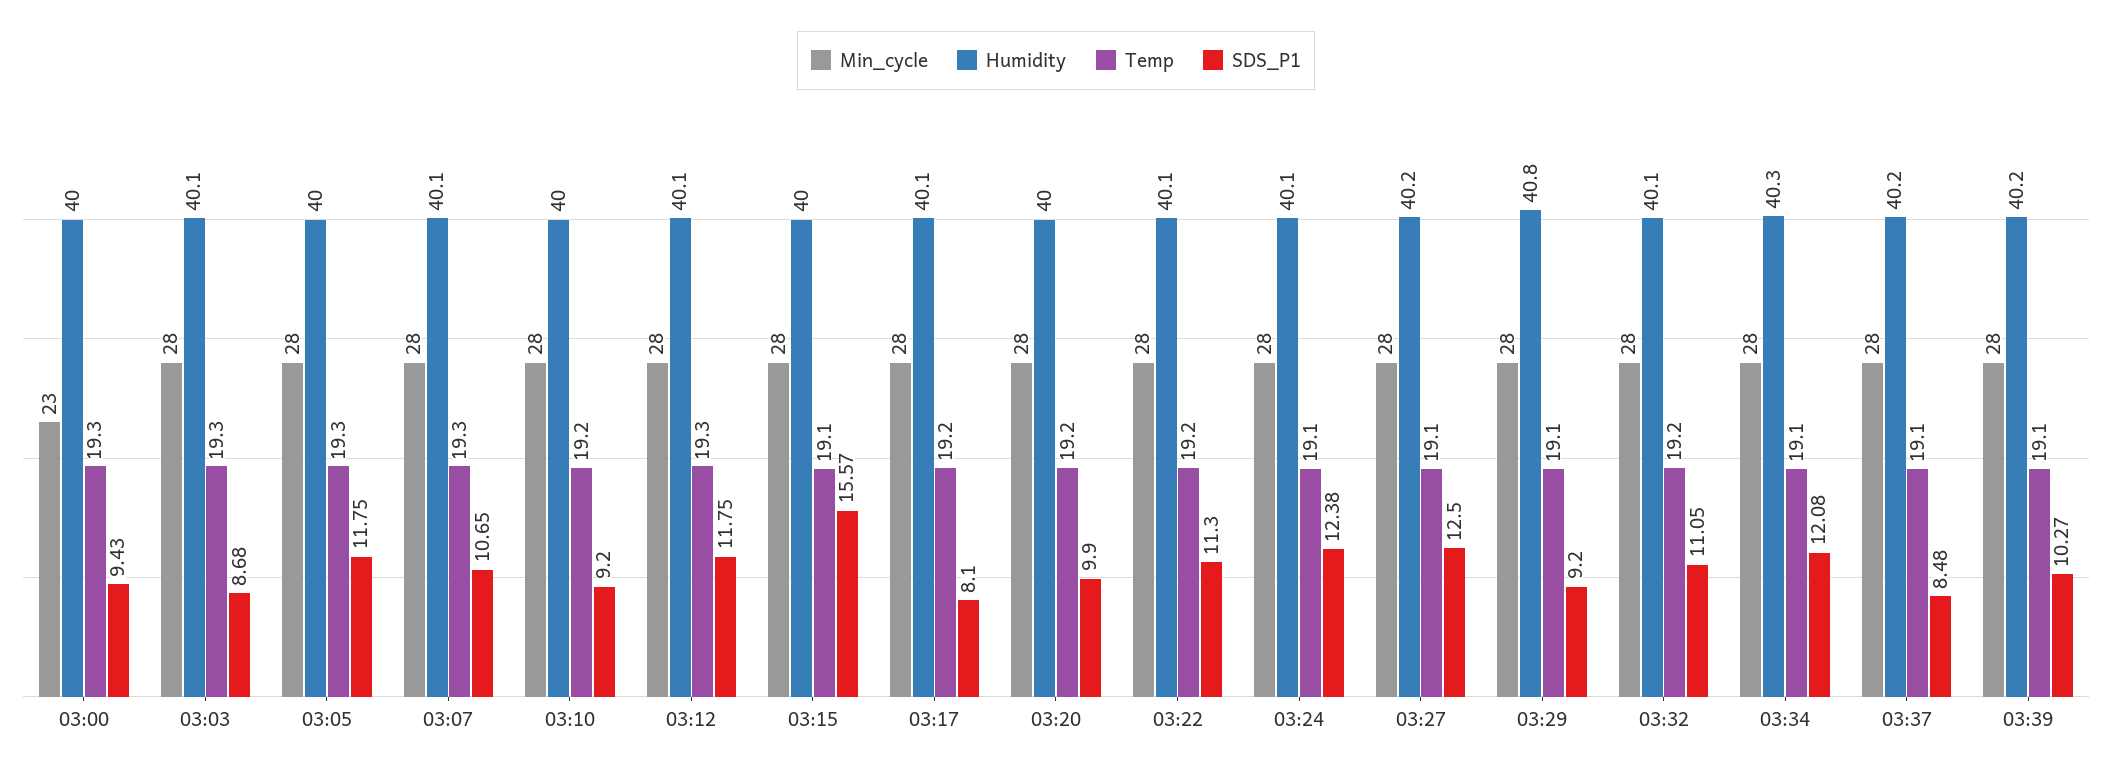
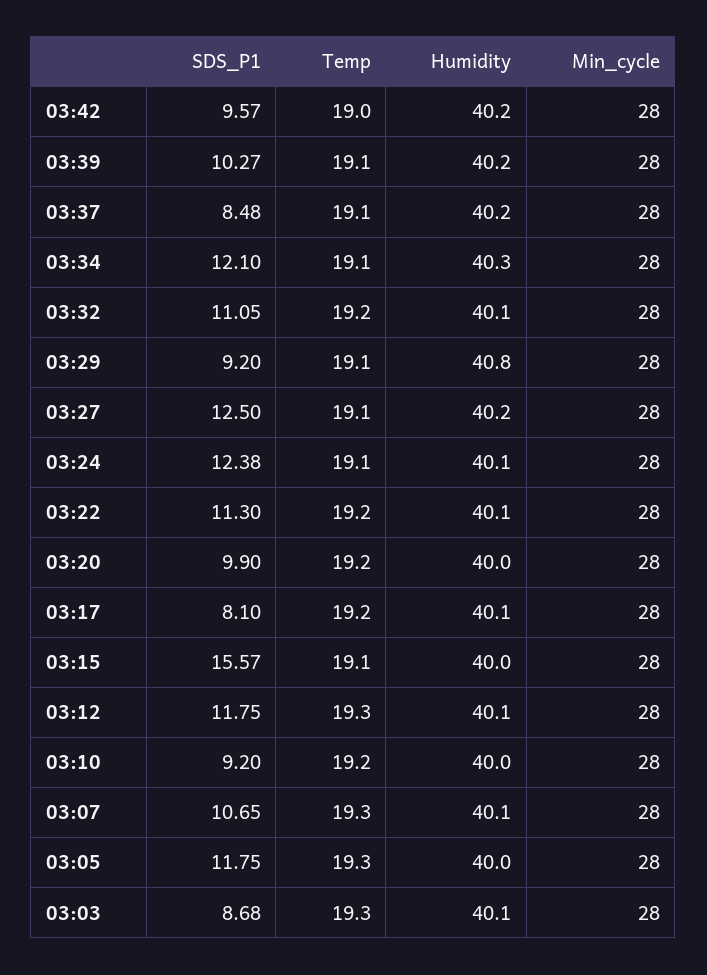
Min_cycle, 03:00: 23 -> none
Humidity, 03:00: 40 -> none
Temp, 03:00: 19.3 -> none
SDS_P1, 03:00: 9.43 -> none
SDS_P1, 03:34: 12.08 -> 12.1
SDS_P1, 03:42: none -> 9.57
Temp, 03:42: none -> 19
Humidity, 03:42: none -> 40.2
Min_cycle, 03:42: none -> 28

